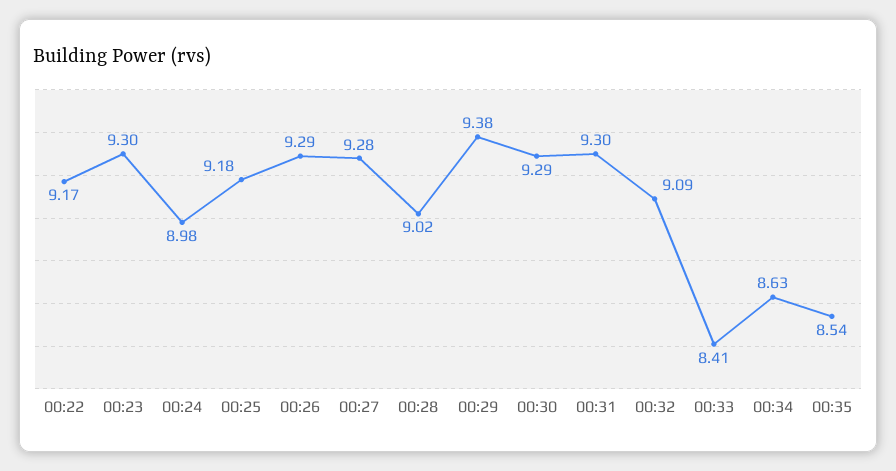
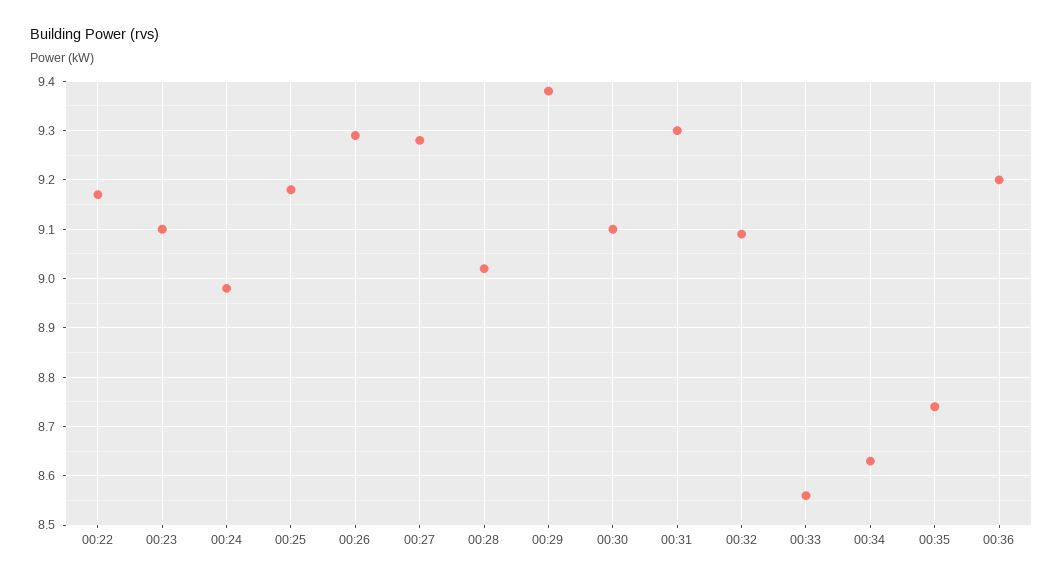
00:23: 9.3 -> 9.1
00:30: 9.29 -> 9.1
00:33: 8.41 -> 8.55
00:35: 8.54 -> 8.75
00:36: none -> 9.2

